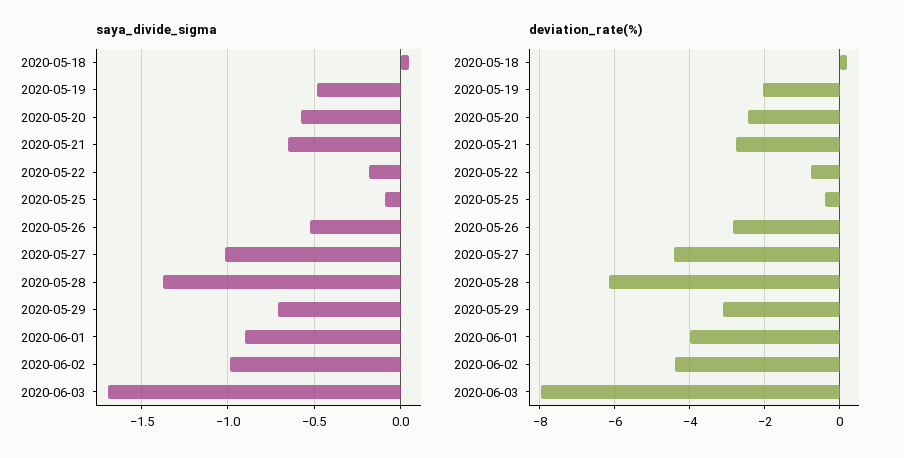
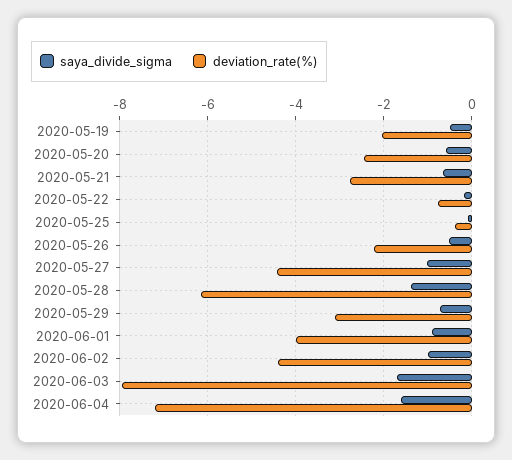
saya_divide_sigma, 2020-05-18: 0.05 -> none
deviation_rate(%), 2020-05-18: 0.2 -> none
deviation_rate(%), 2020-05-26: -2.8 -> -2.2
saya_divide_sigma, 2020-06-04: none -> -1.6
deviation_rate(%), 2020-06-04: none -> -7.2

